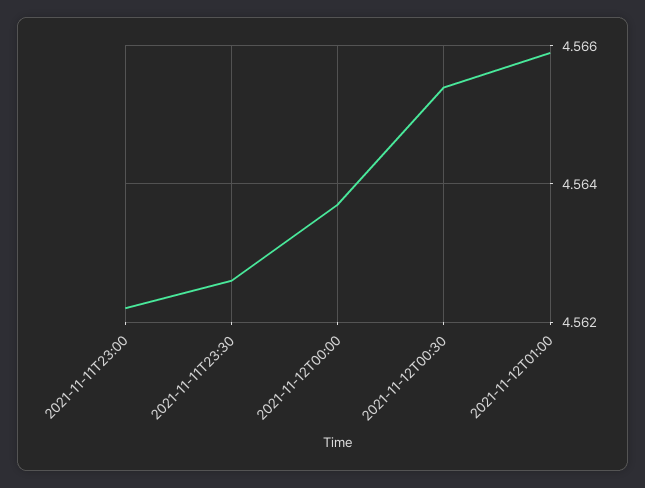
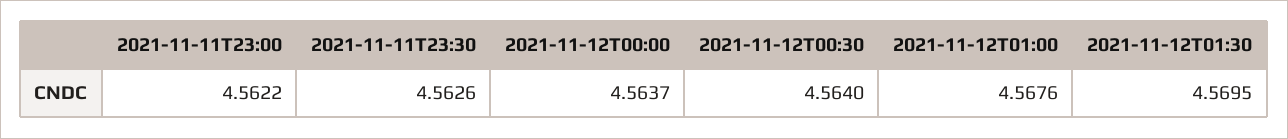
2021-11-12T00:30: 4.5655 -> 4.564
2021-11-12T01:00: 4.566 -> 4.5676
2021-11-12T01:30: none -> 4.5695

